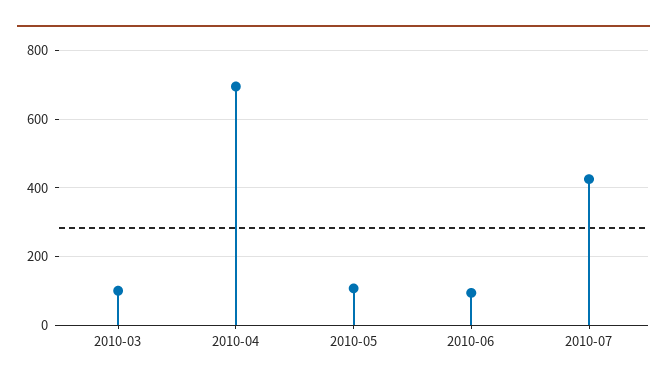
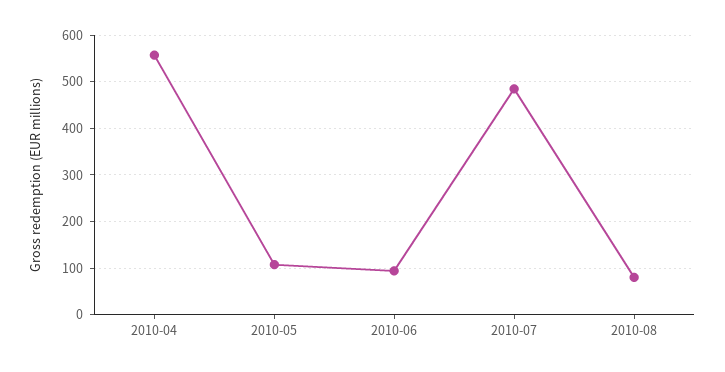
2010-03: 100 -> none
2010-04: 700 -> 560
2010-07: 420 -> 480
2010-08: none -> 80

